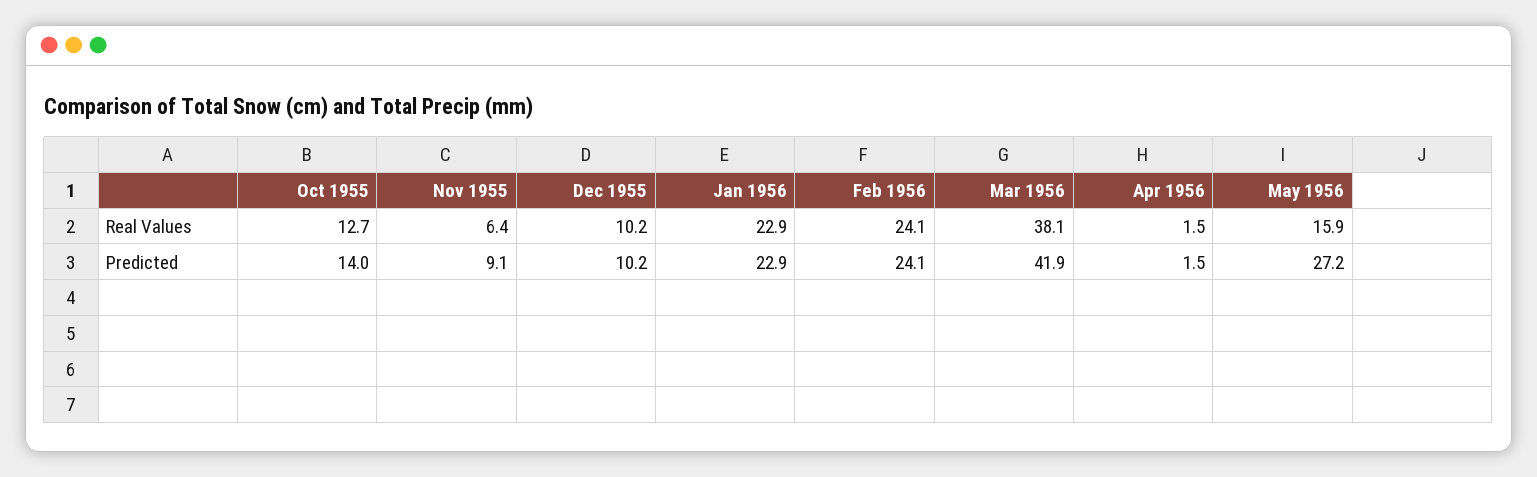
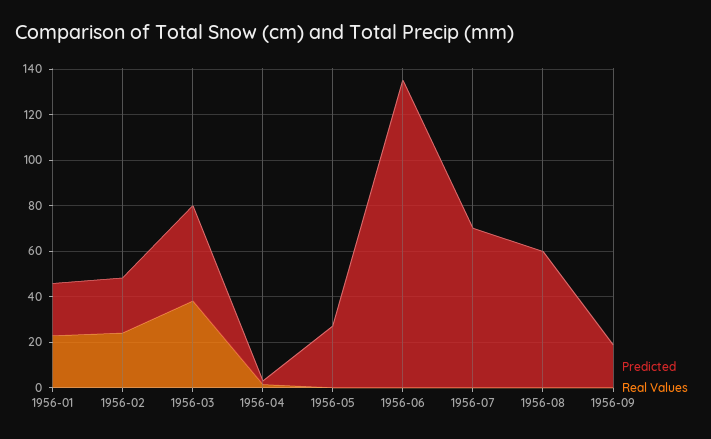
Real Values, Oct 1955: 12.7 -> none
Real Values, Nov 1955: 6.4 -> none
Real Values, Dec 1955: 10.2 -> none
Real Values, May 1956: 15.9 -> 0
Predicted, Oct 1955: 14 -> none
Predicted, Nov 1955: 9.1 -> none
Predicted, Dec 1955: 10.2 -> none
Predicted, 1956-06: none -> 135
Real Values, 1956-06: none -> 0
Predicted, 1956-07: none -> 70
Real Values, 1956-07: none -> 0
Predicted, 1956-08: none -> 60
Real Values, 1956-08: none -> 0
Predicted, 1956-09: none -> 20
Real Values, 1956-09: none -> 0

